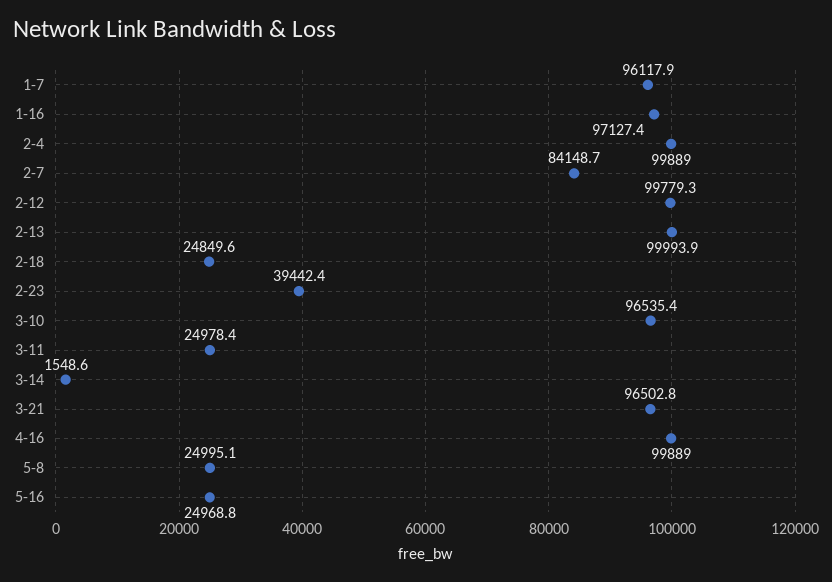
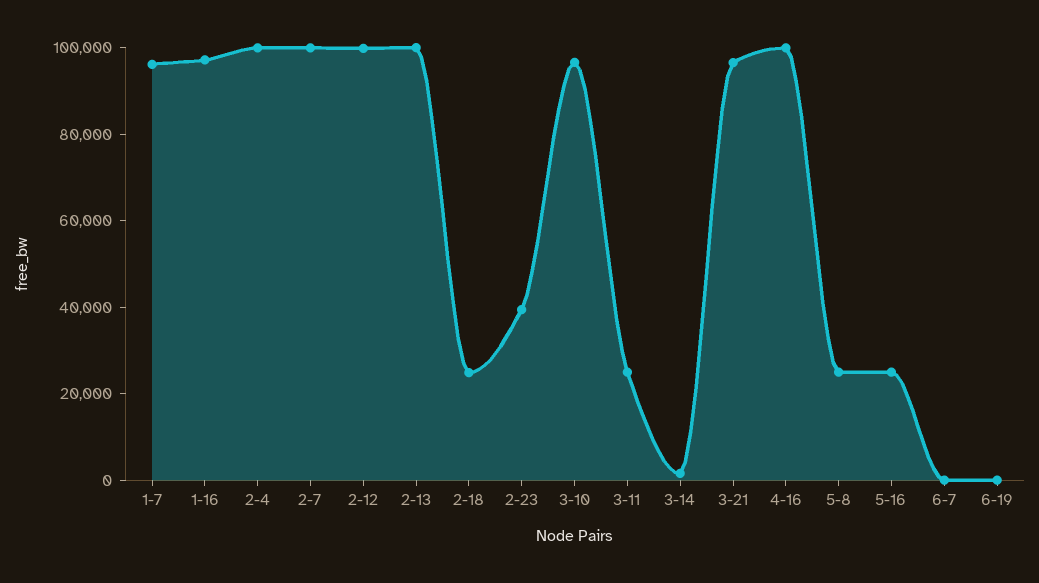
2-7: 84148.7 -> 100000
6-7: none -> 0
6-19: none -> 0

